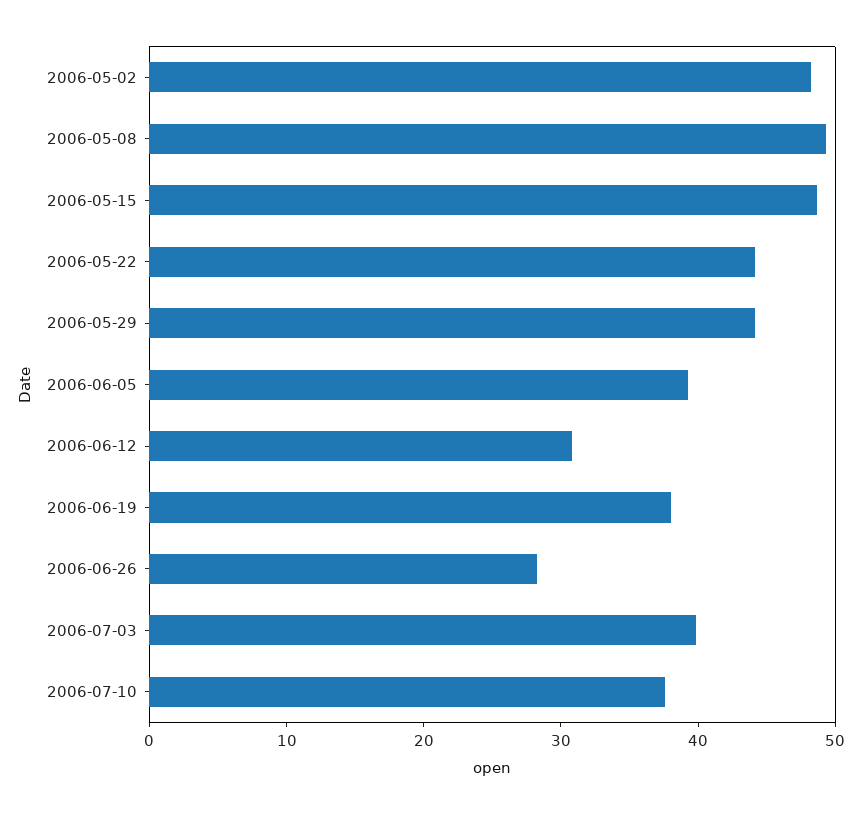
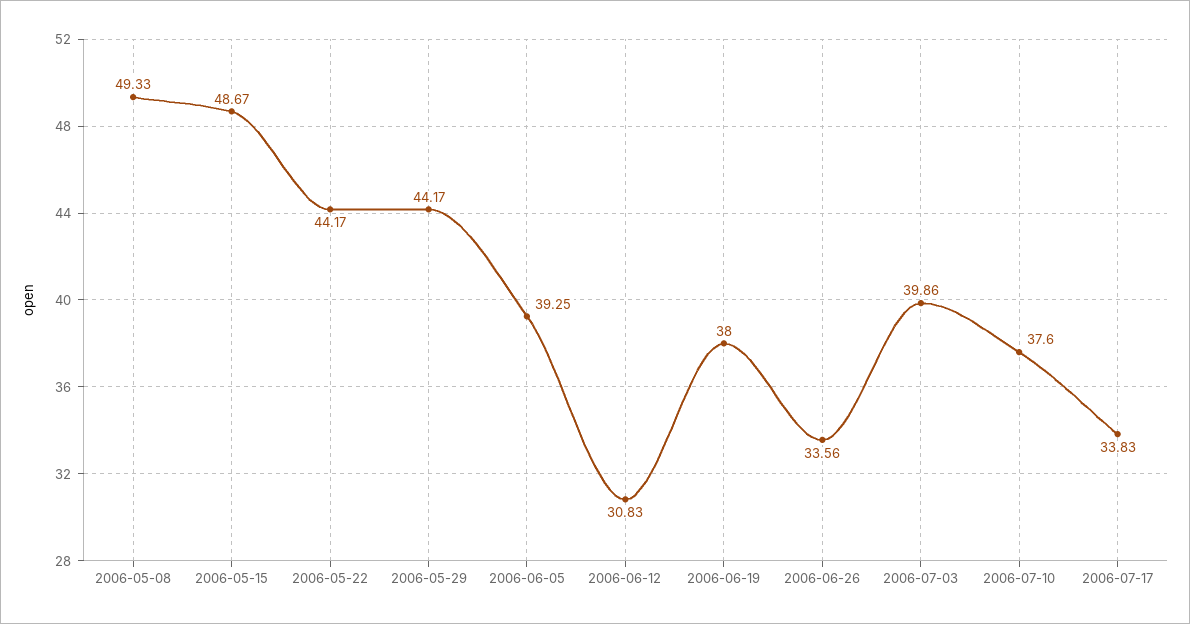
2006-05-02: 48 -> none
2006-06-26: 28 -> 33.56
2006-07-17: none -> 33.83

